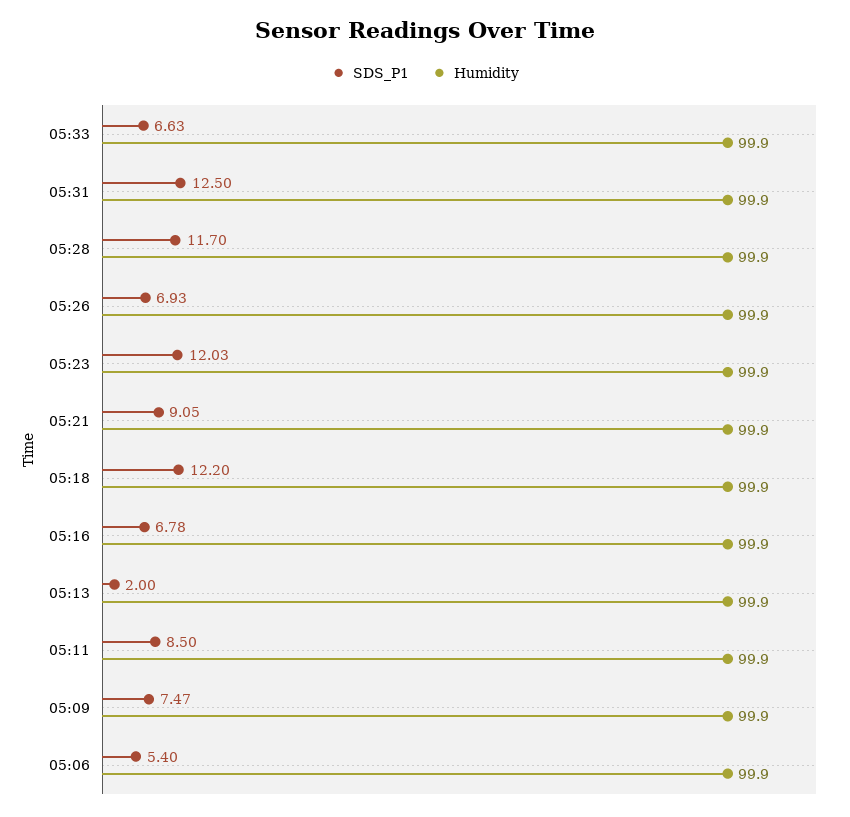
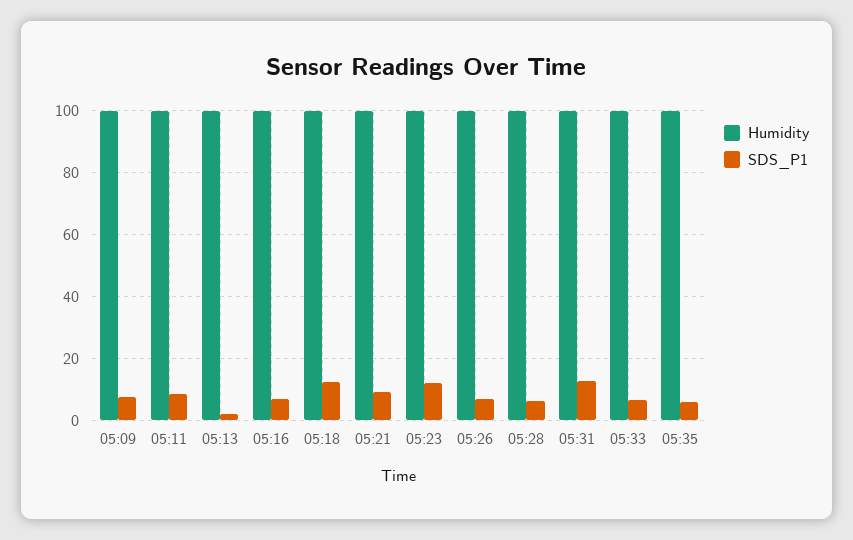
SDS_P1, 05:28: 11.7 -> 6
SDS_P1, 05:06: 5.4 -> none
Humidity, 05:06: 99.9 -> none
Humidity, 05:35: none -> 100
SDS_P1, 05:35: none -> 6

